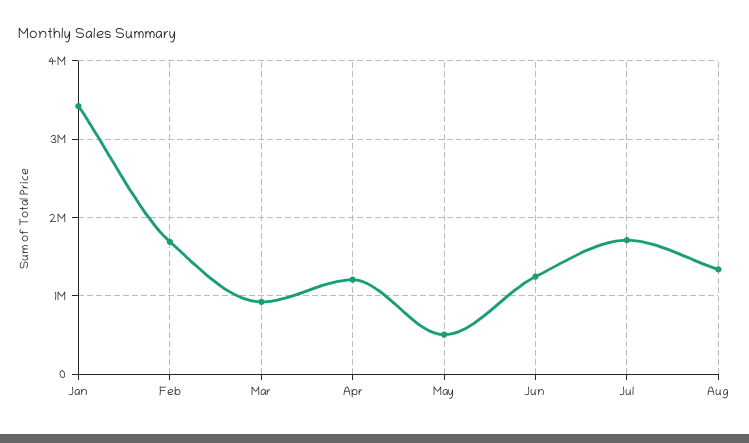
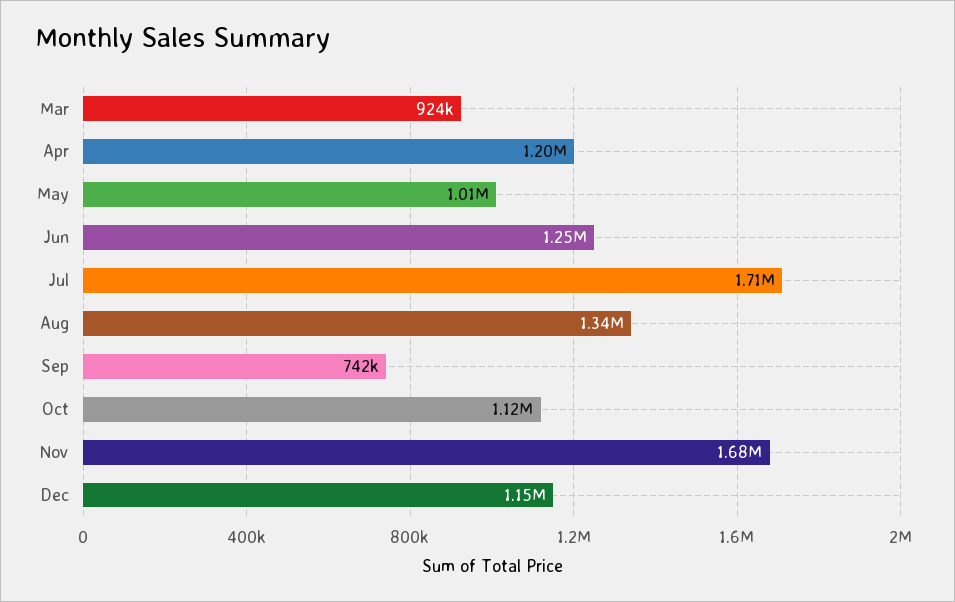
Jan: 3400000 -> none
Feb: 1700000 -> none
May: 500000 -> 1010000
Sep: none -> 742000
Oct: none -> 1120000
Nov: none -> 1680000
Dec: none -> 1150000

